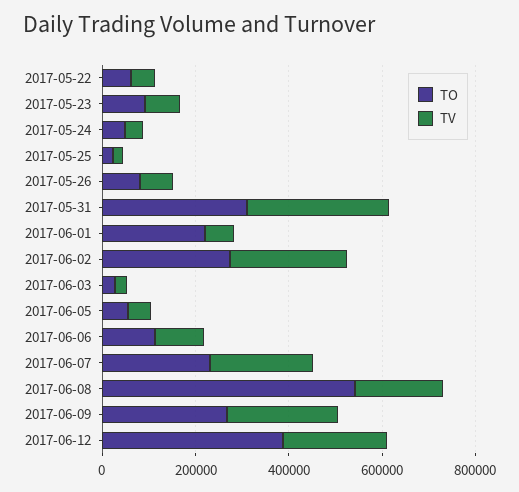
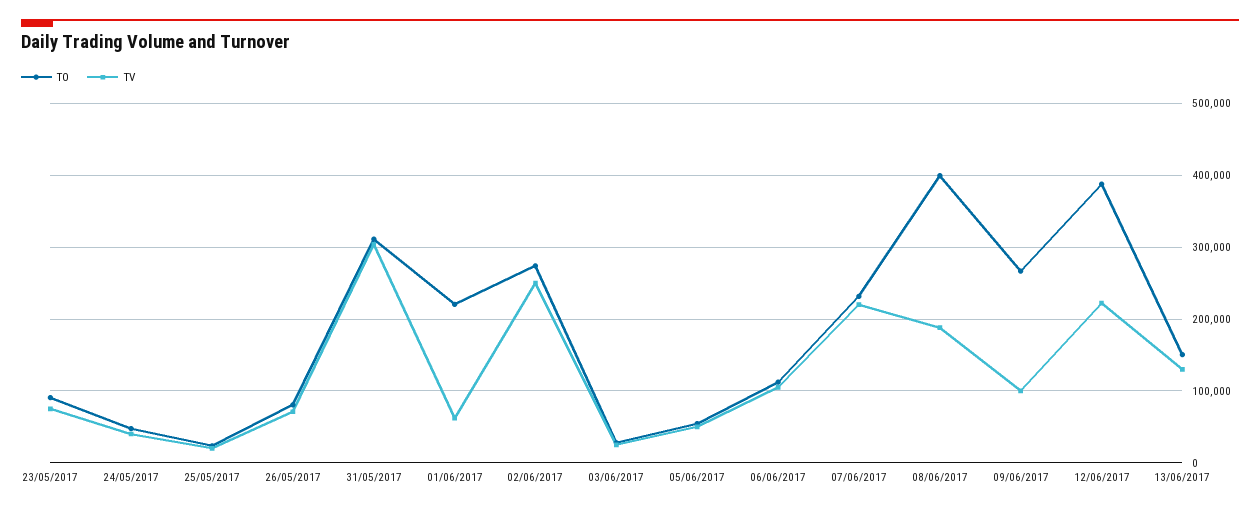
TO, 2017-05-22: 50000 -> none
TV, 2017-05-22: 50000 -> none
TO, 2017-06-08: 550000 -> 400000
TV, 2017-06-09: 250000 -> 100000
TO, 13/06/2017: none -> 150000
TV, 13/06/2017: none -> 130000

